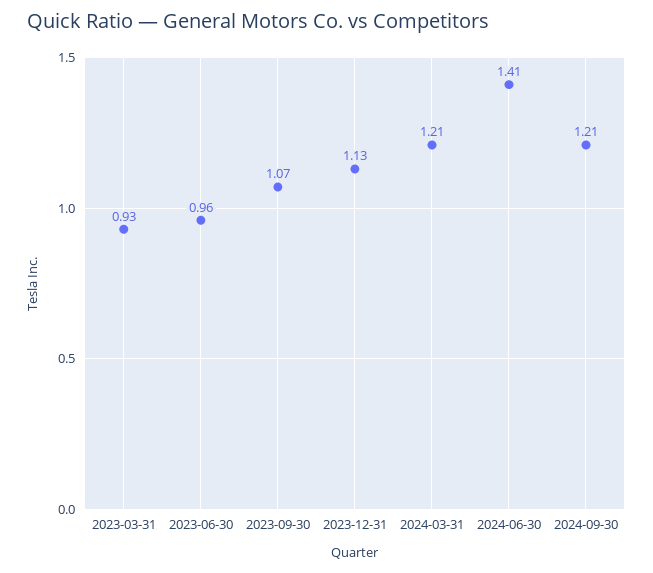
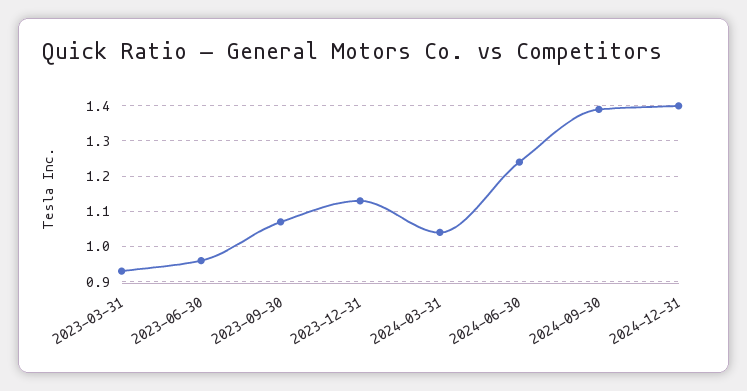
2024-03-31: 1.21 -> 1.05
2024-06-30: 1.41 -> 1.25
2024-09-30: 1.21 -> 1.4
2024-12-31: none -> 1.4

